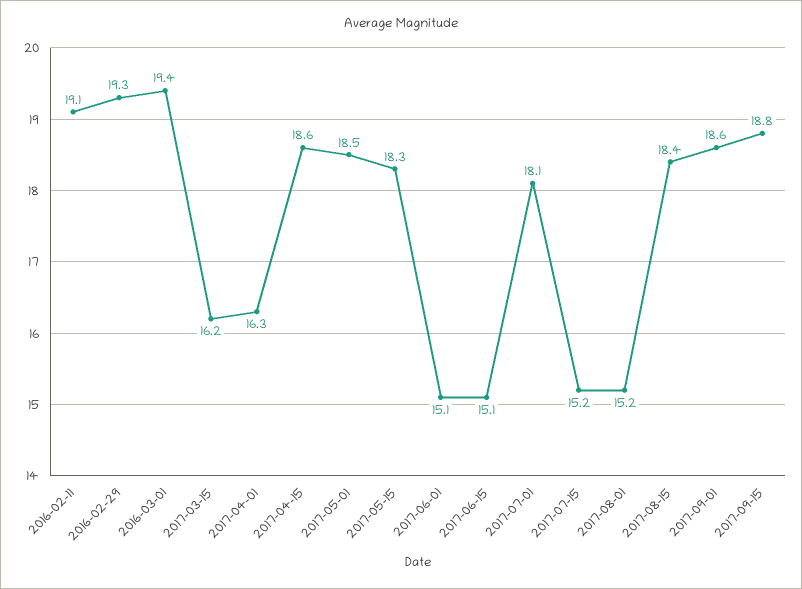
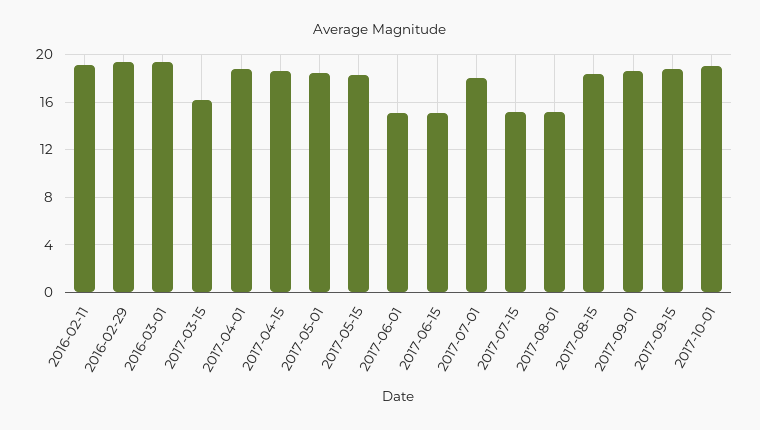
2017-04-01: 16.3 -> 19
2017-10-01: none -> 19

